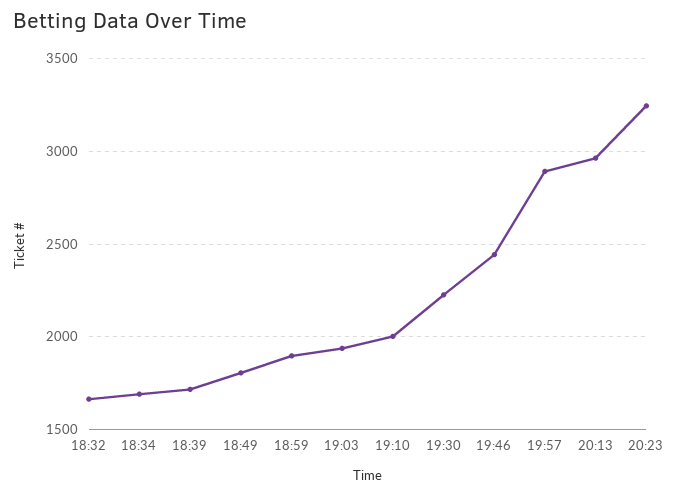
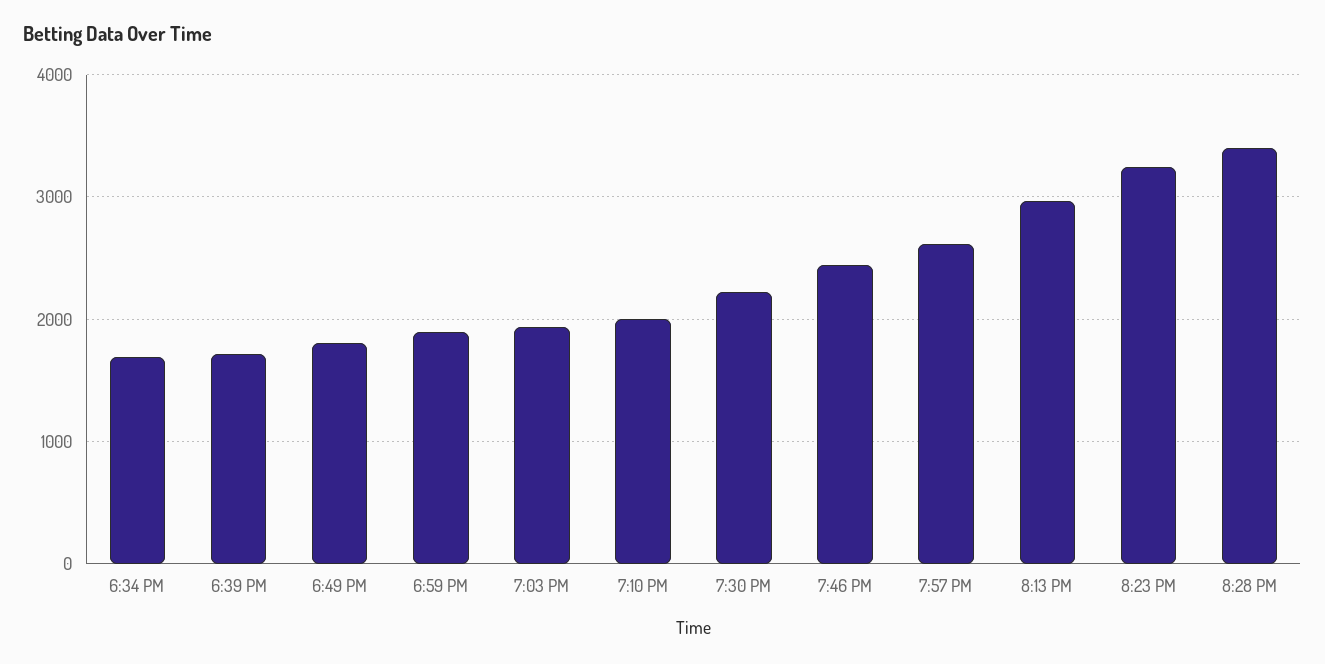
18:32: 1650 -> none
19:57: 2900 -> 2600
8:28 PM: none -> 3400

